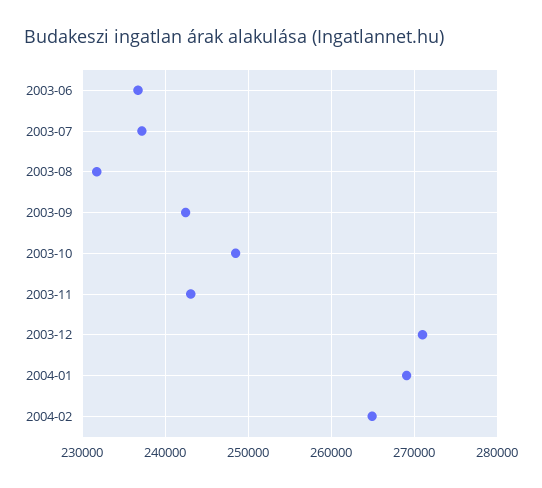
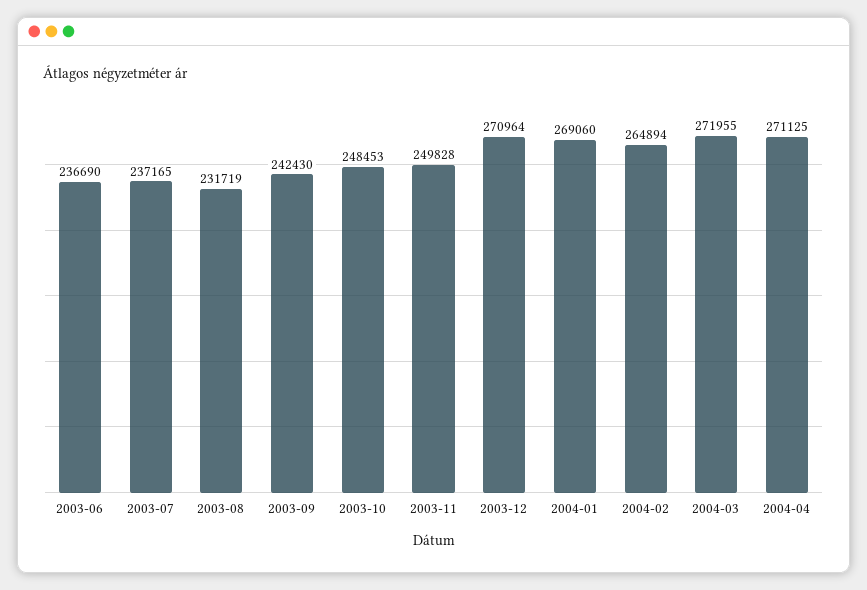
2003-11: 243000 -> 249828
2004-03: none -> 271955
2004-04: none -> 271125

